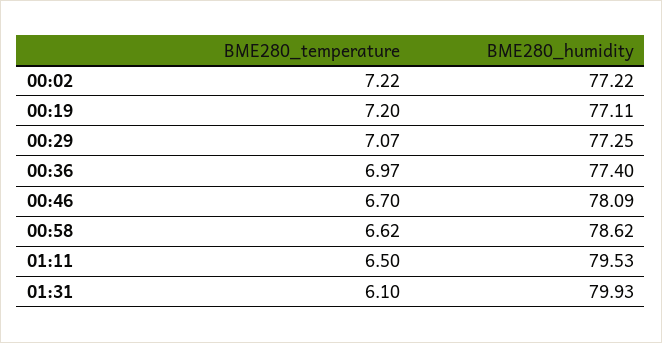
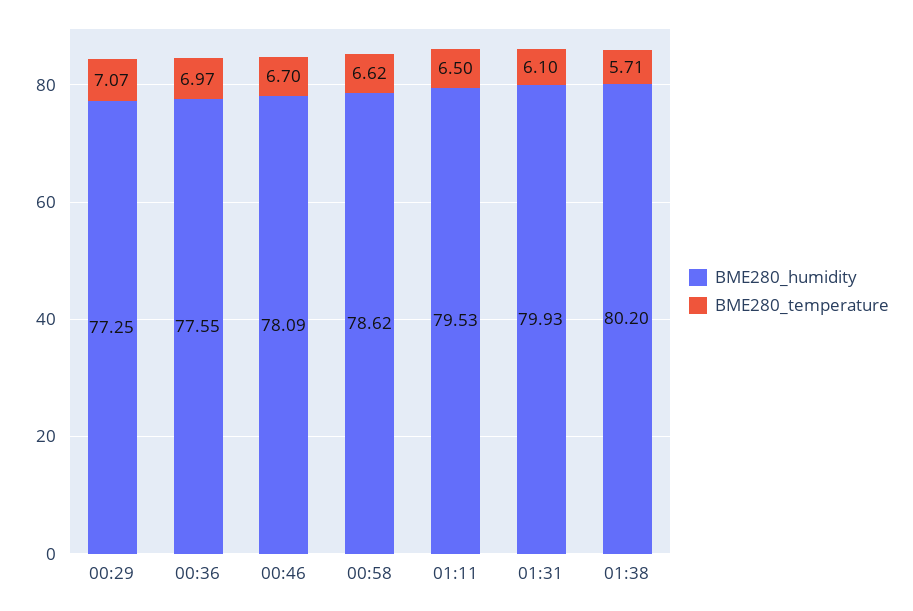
BME280_temperature, 00:02: 7.22 -> none
BME280_humidity, 00:02: 77.22 -> none
BME280_temperature, 00:19: 7.2 -> none
BME280_humidity, 00:19: 77.11 -> none
BME280_humidity, 00:36: 77.4 -> 77.55
BME280_humidity, 01:38: none -> 80.2
BME280_temperature, 01:38: none -> 5.71

